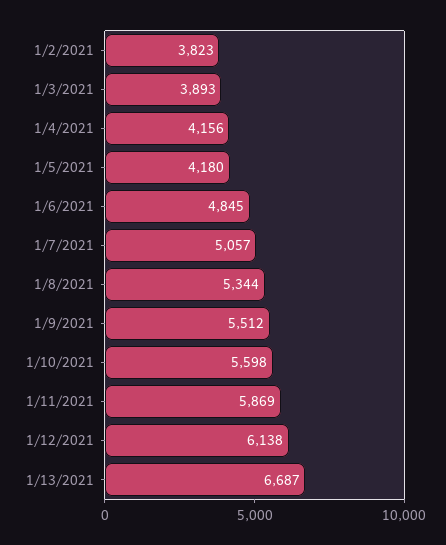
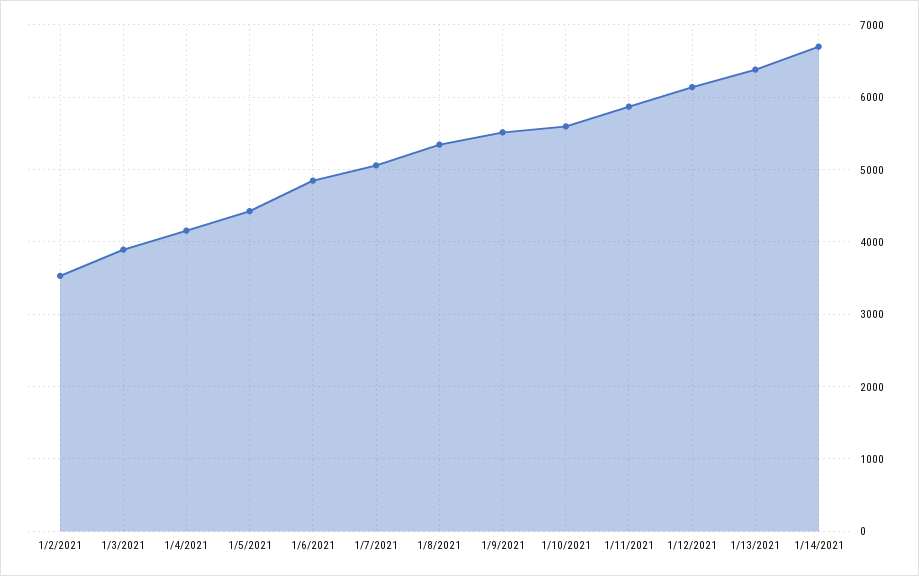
1/2/2021: 3823 -> 3500
1/5/2021: 4180 -> 4400
1/13/2021: 6687 -> 6400
1/14/2021: none -> 6700

